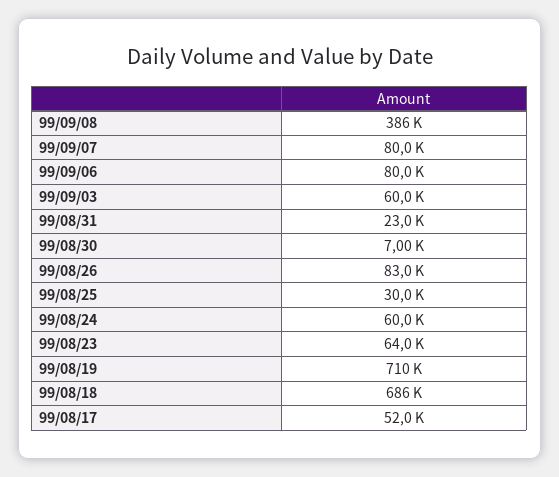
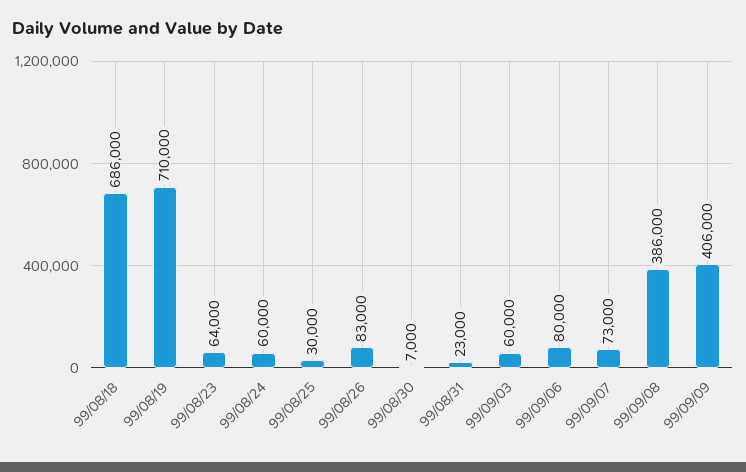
99/09/07: 80000 -> 73000
99/08/17: 52000 -> none
99/09/09: none -> 406000

